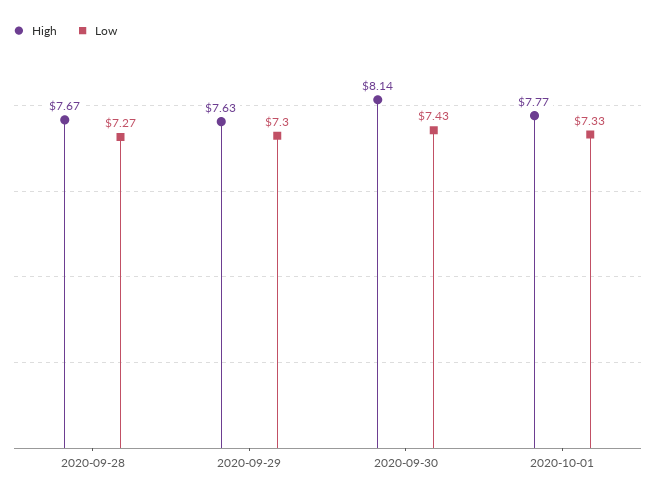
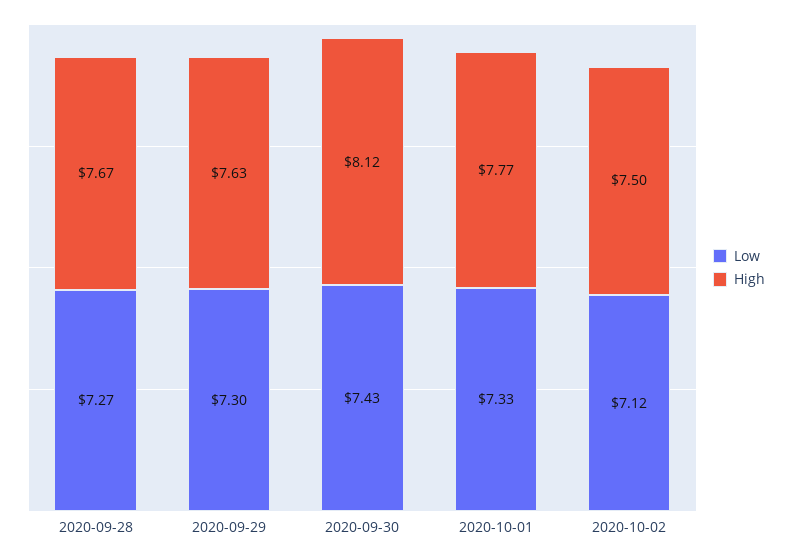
High, 2020-09-30: 8.14 -> 8.12
Low, 2020-10-02: none -> 7.12
High, 2020-10-02: none -> 7.5

